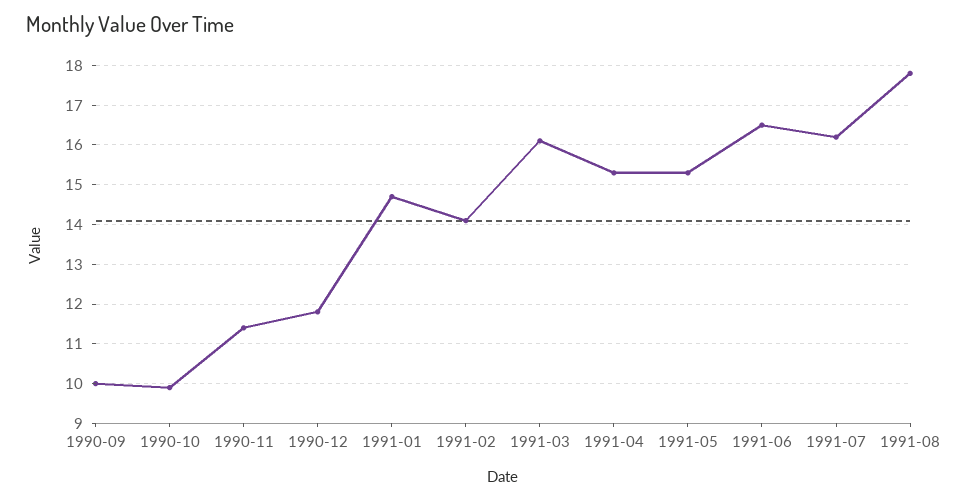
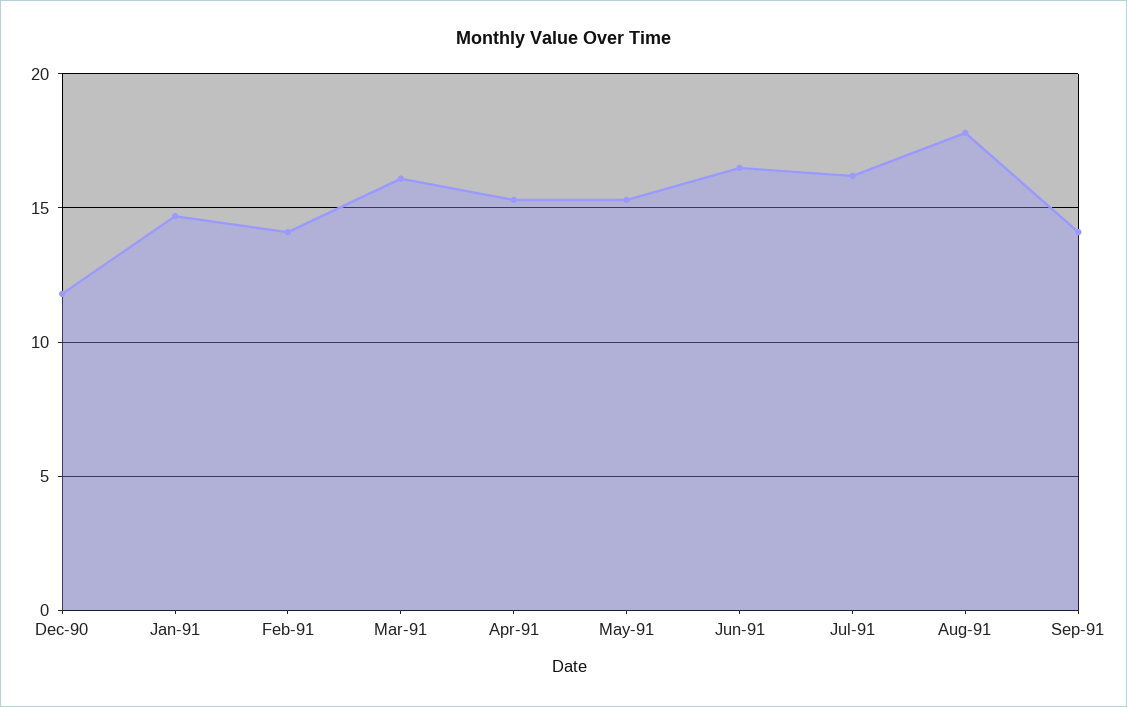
1990-09: 10 -> none
1990-10: 10 -> none
1990-11: 11.5 -> none
Sep-91: none -> 14

